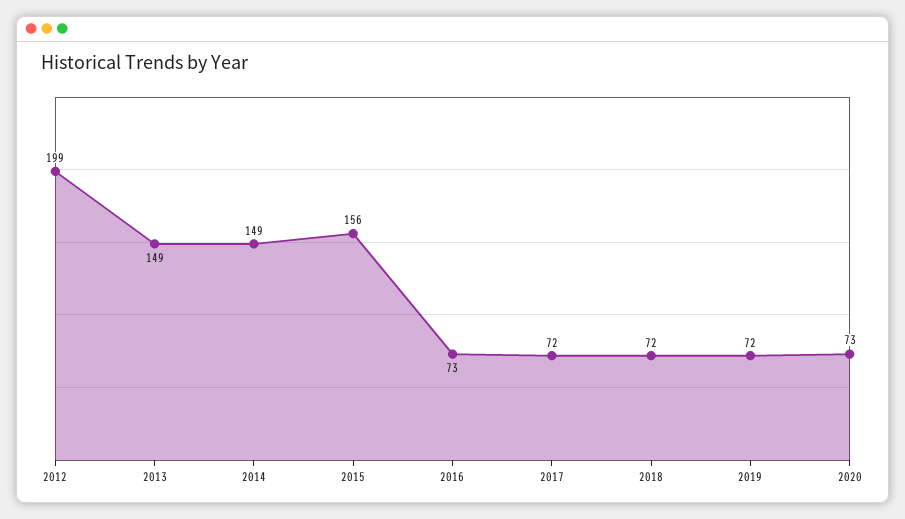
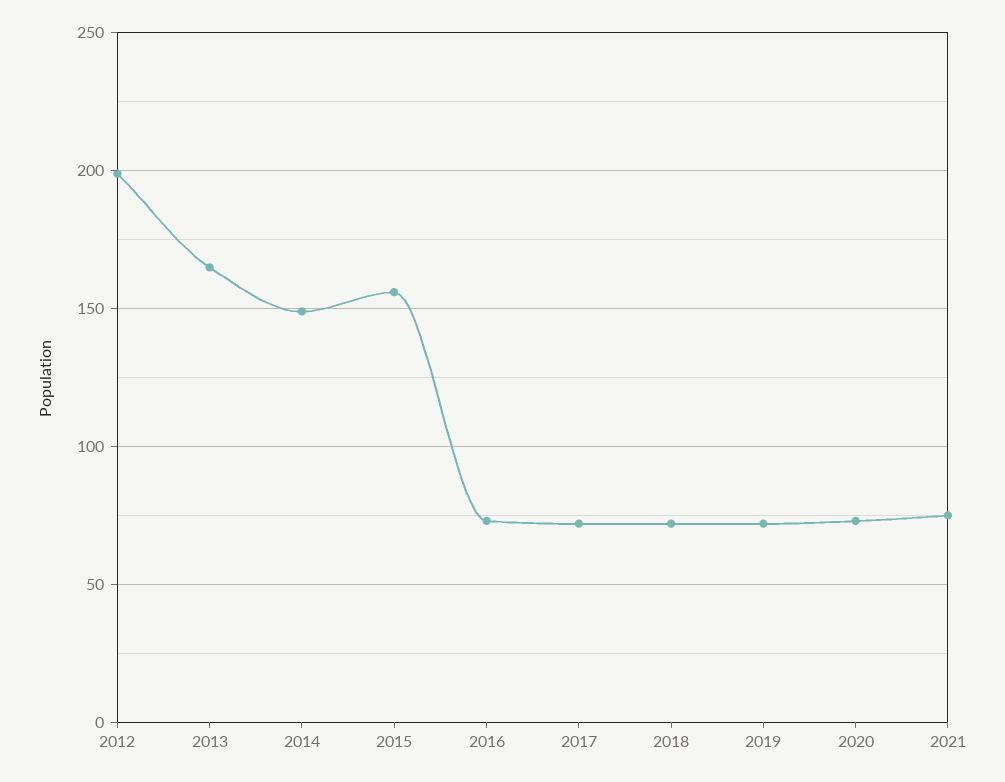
2013: 149 -> 165
2021: none -> 75

